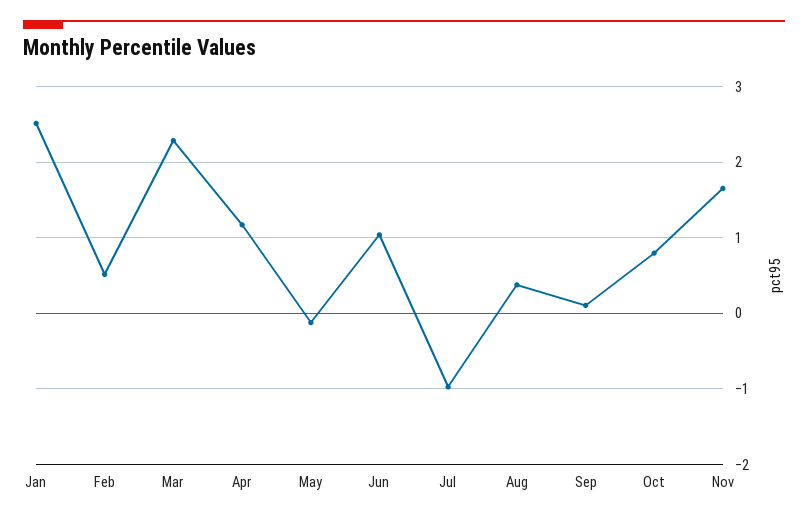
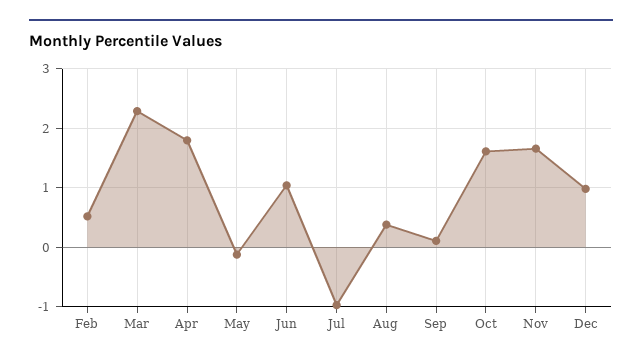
Jan: 2.5 -> none
Apr: 1.2 -> 1.8
Oct: 0.8 -> 1.6
Dec: none -> 1

